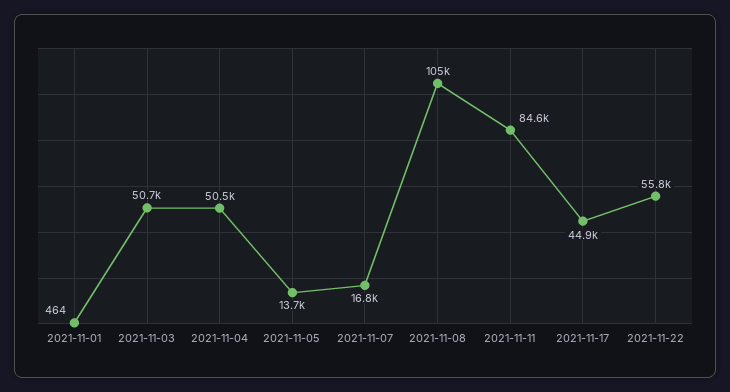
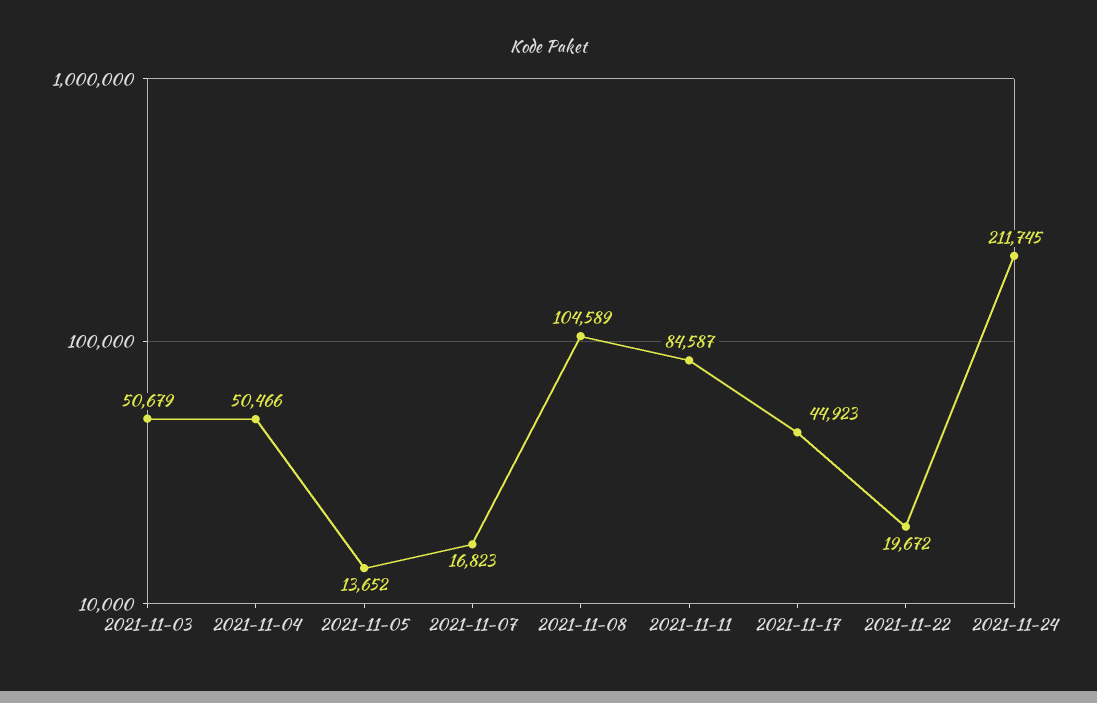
2021-11-01: 464 -> none
2021-11-22: 55800 -> 19672
2021-11-24: none -> 211745

